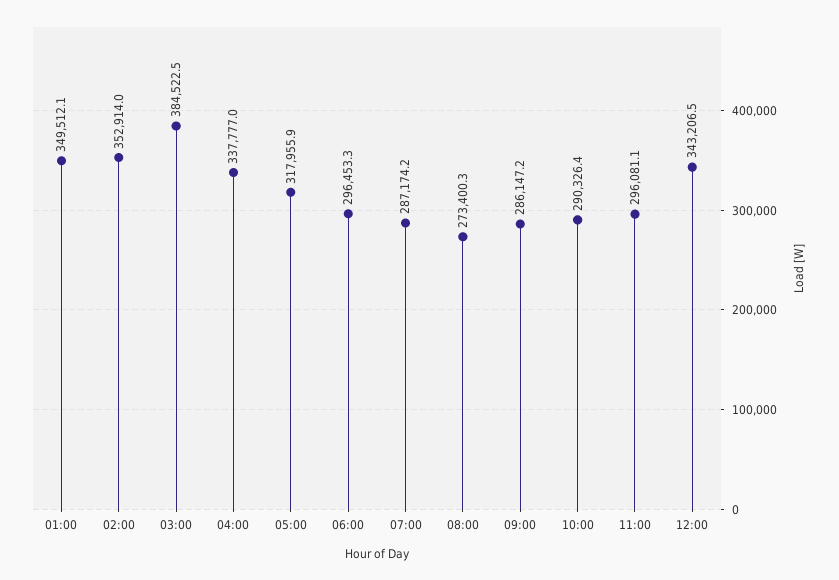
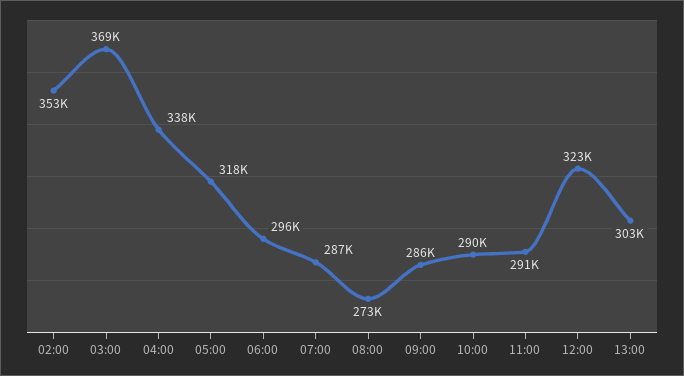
01:00: 349512.1 -> none
03:00: 384522.5 -> 369000
11:00: 296081.1 -> 291000
12:00: 343206.5 -> 323000
13:00: none -> 303000

